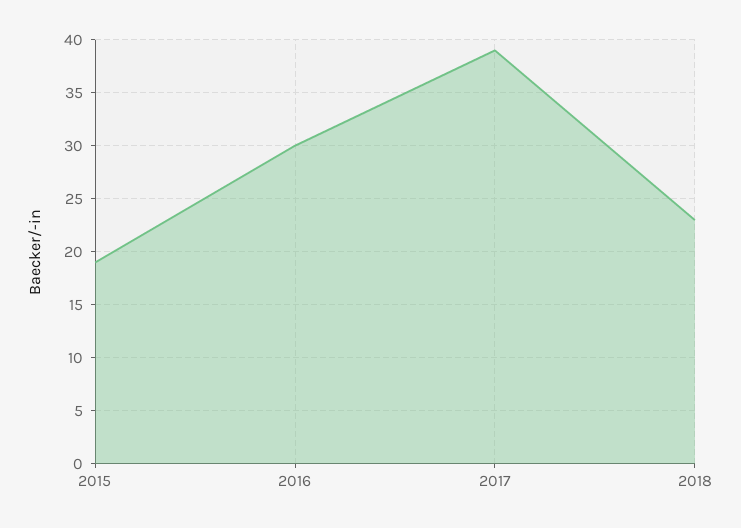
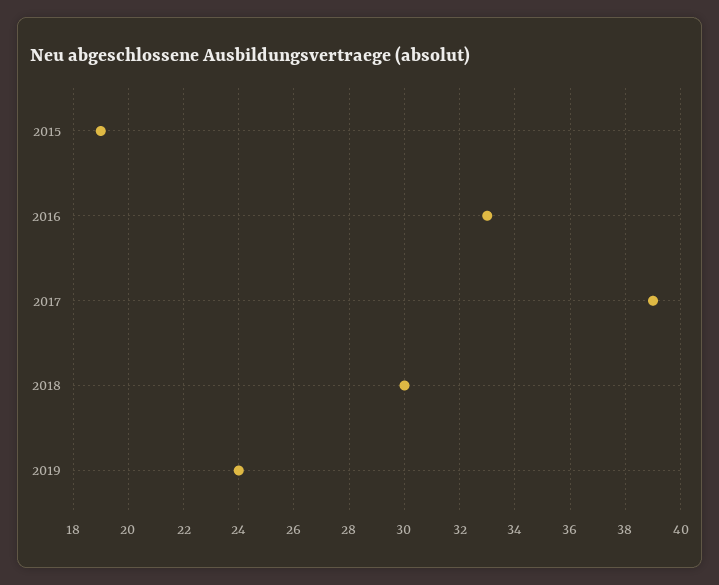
2016: 30 -> 33
2018: 23 -> 30
2019: none -> 24

